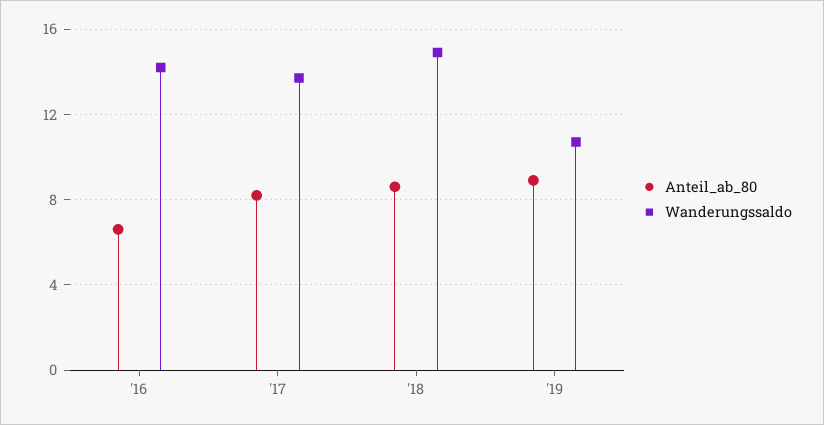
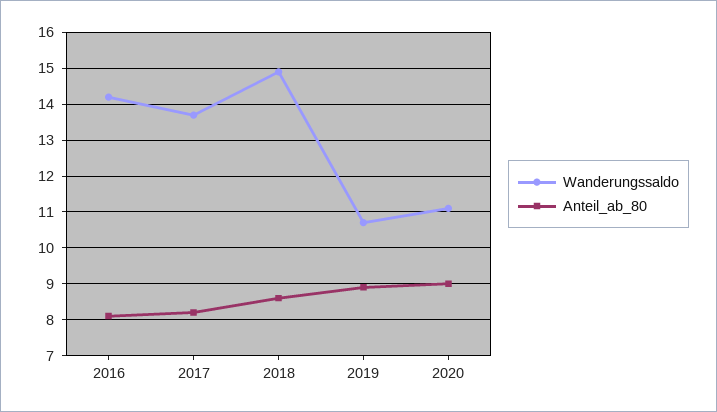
Anteil_ab_80, '16: 6.5 -> 8
Wanderungssaldo, 2020: none -> 11
Anteil_ab_80, 2020: none -> 9

